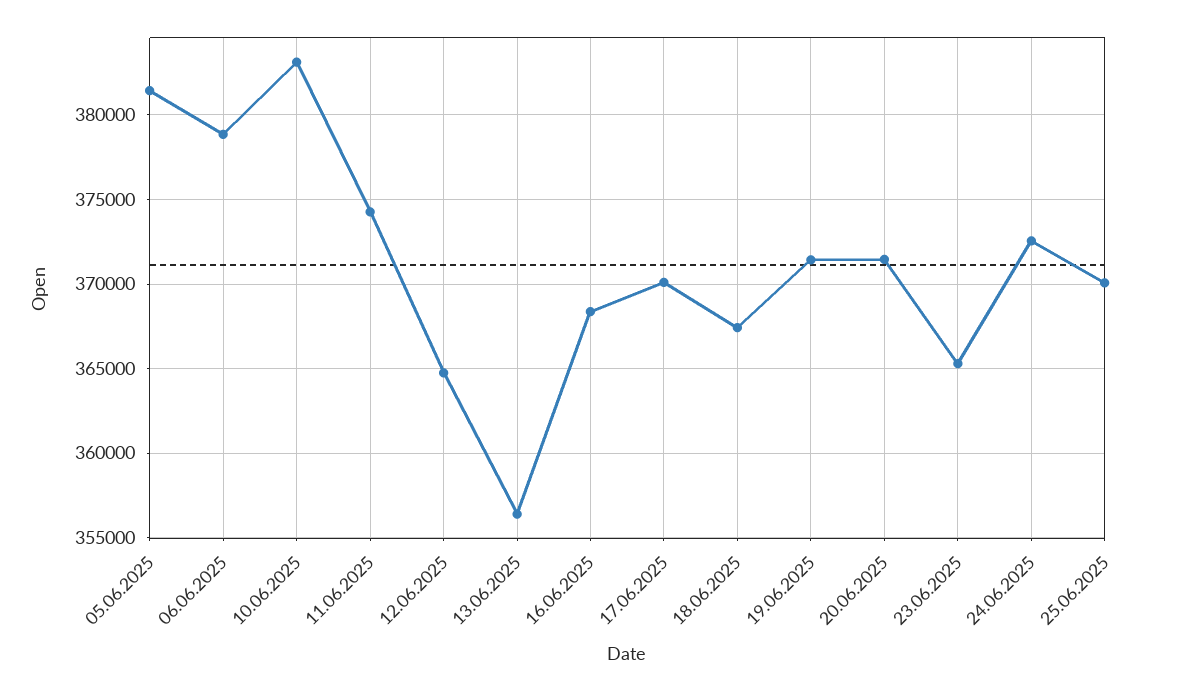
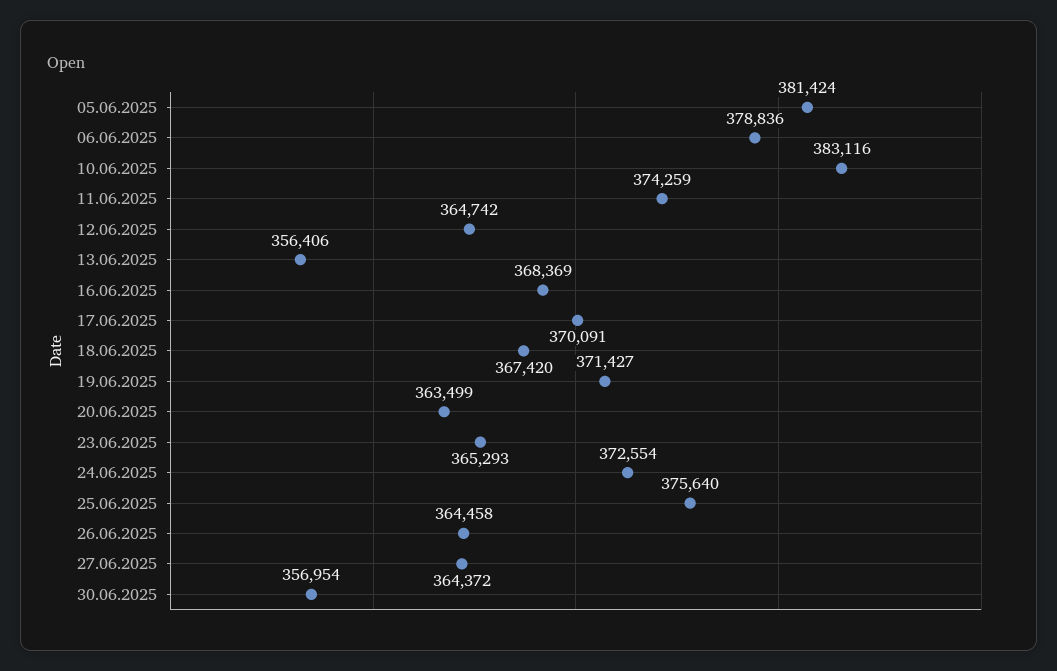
20.06.2025: 371500 -> 363499
25.06.2025: 370000 -> 375640
26.06.2025: none -> 364458
27.06.2025: none -> 364372
30.06.2025: none -> 356954

